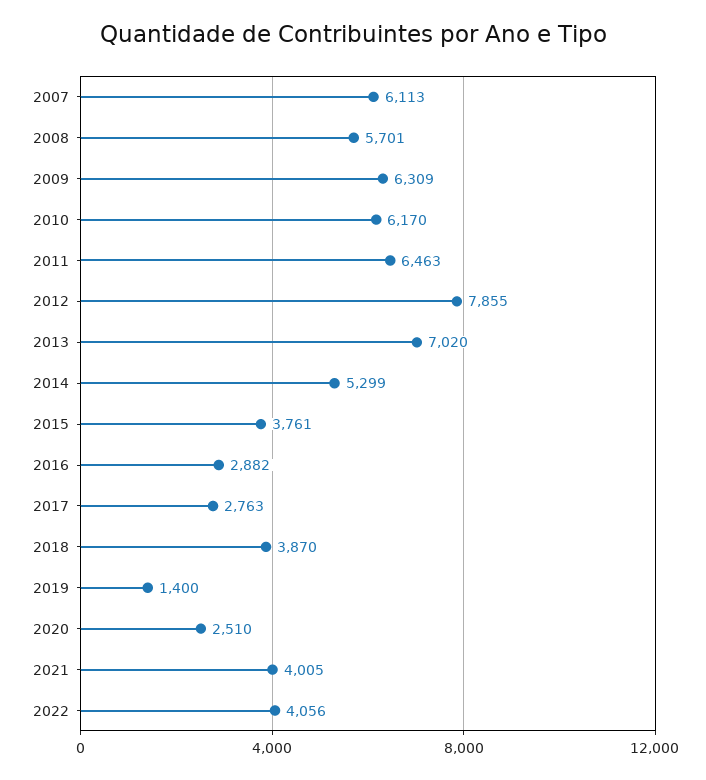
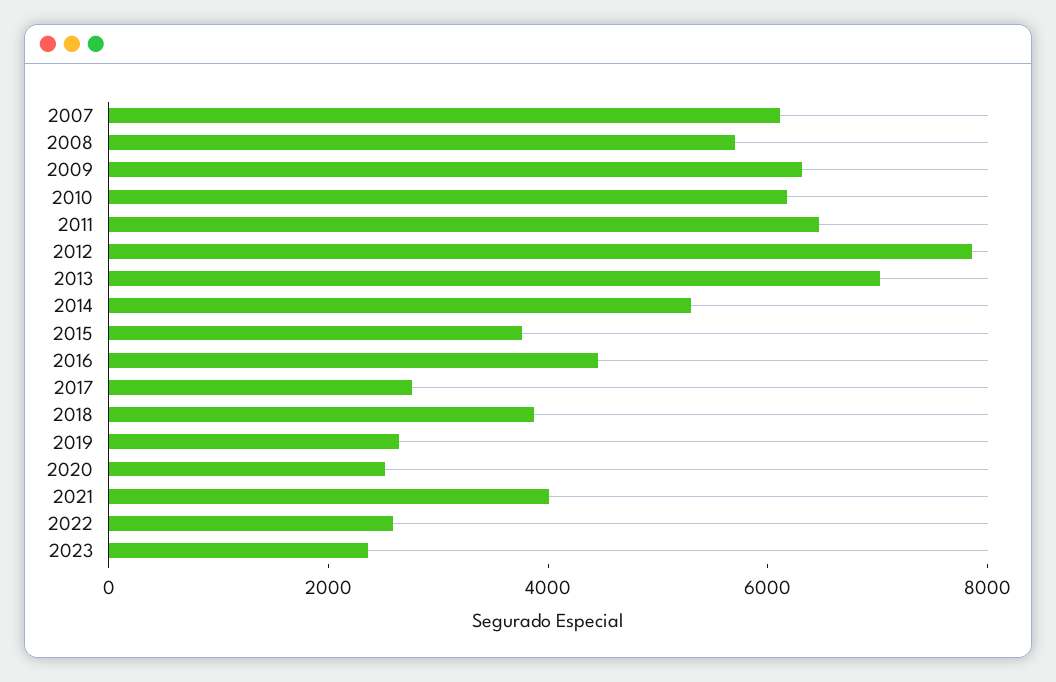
2016: 2882 -> 4500
2019: 1400 -> 2500
2022: 4056 -> 2500
2023: none -> 2500

